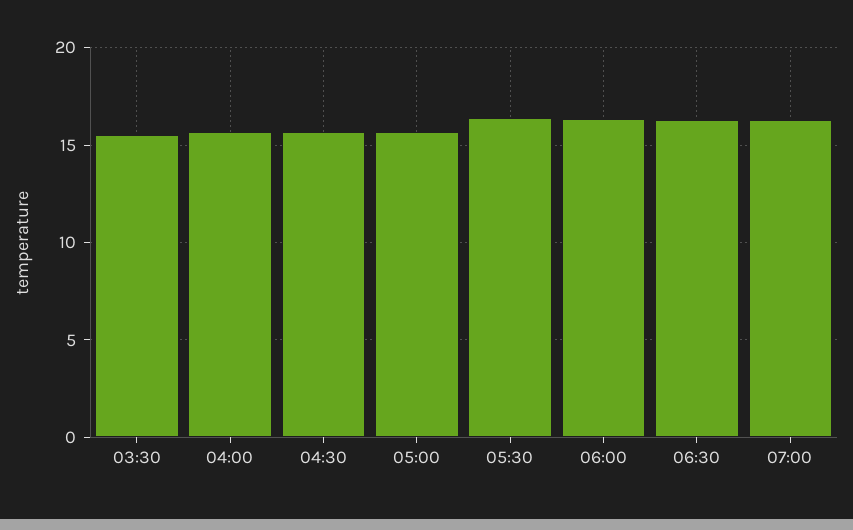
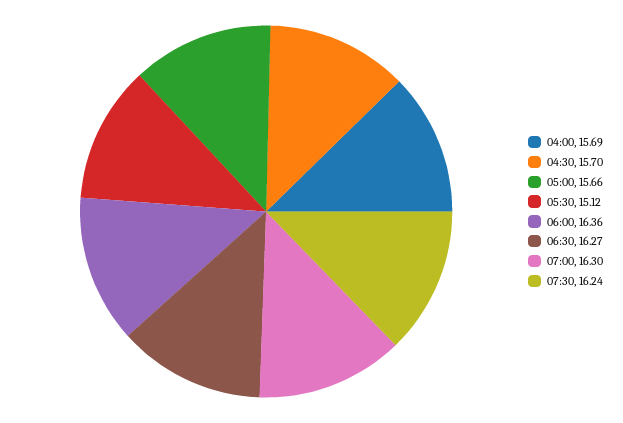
03:30: 15.5 -> none
05:30: 16.5 -> 15.12
07:30: none -> 16.24

